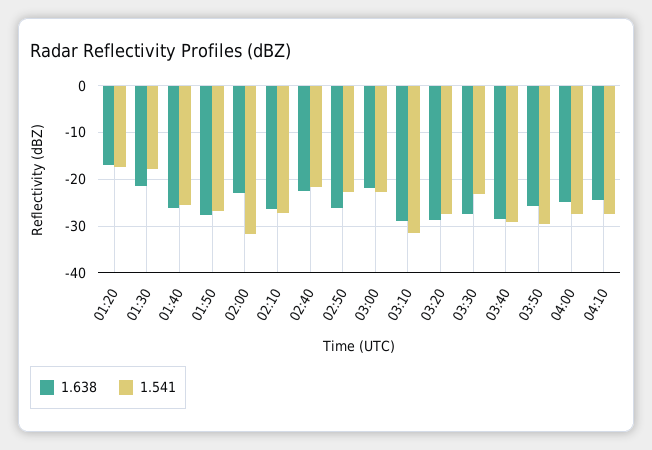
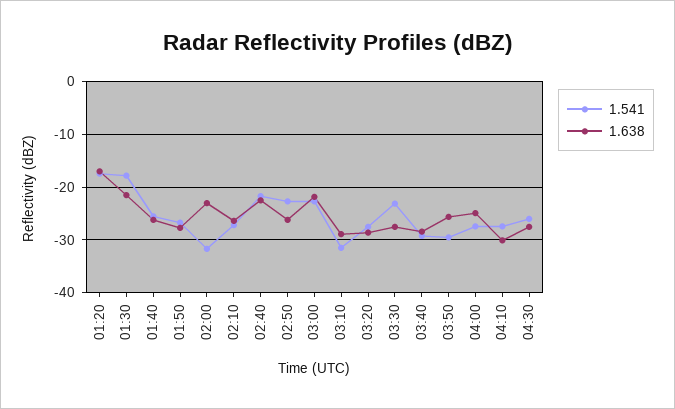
1.638, 04:10: -24 -> -30
1.541, 04:30: none -> -26
1.638, 04:30: none -> -28

